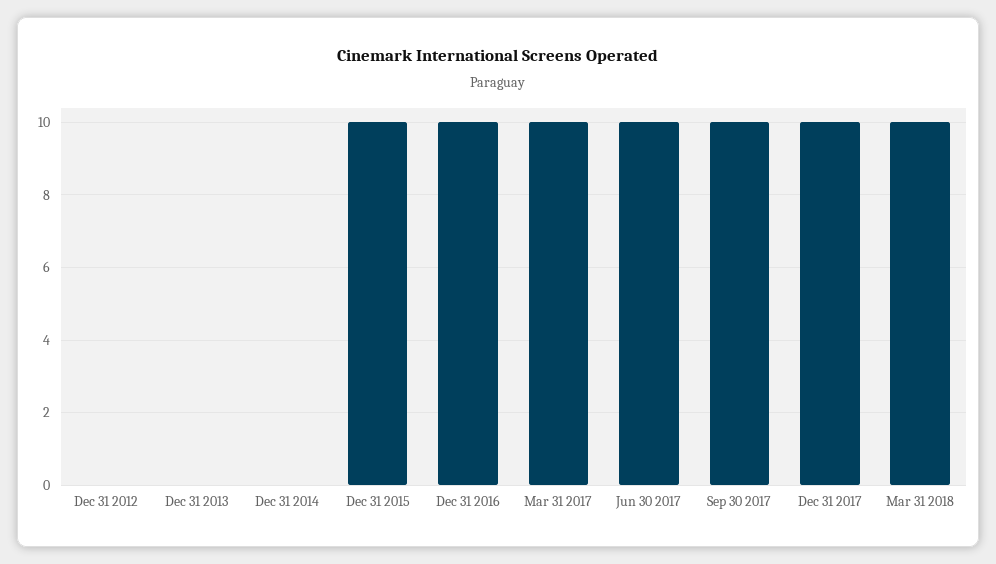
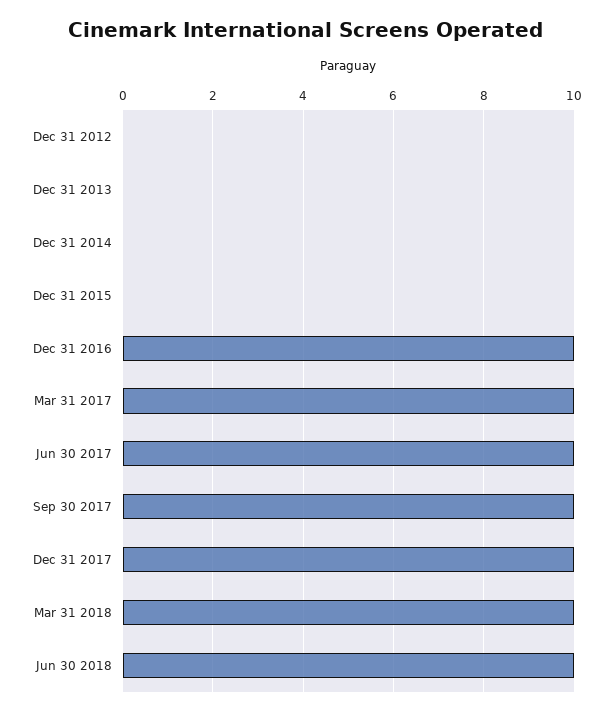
Dec 31 2015: 10 -> 0
Jun 30 2018: none -> 10

